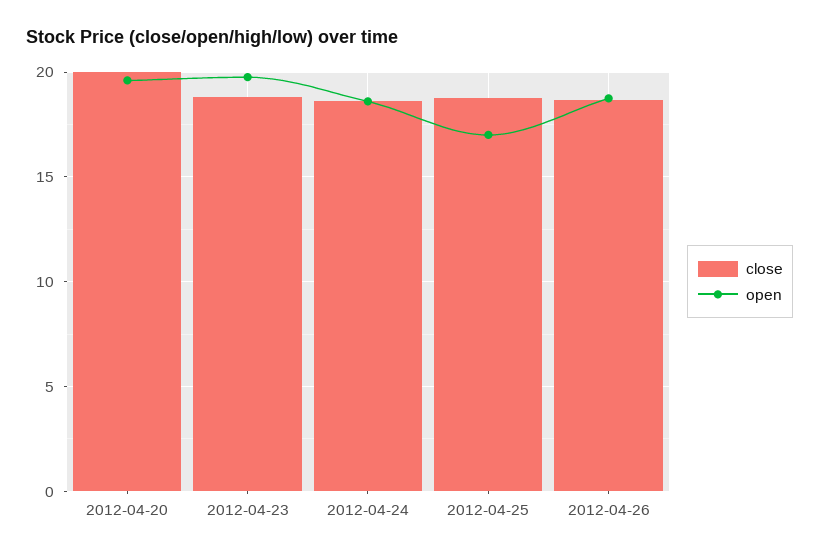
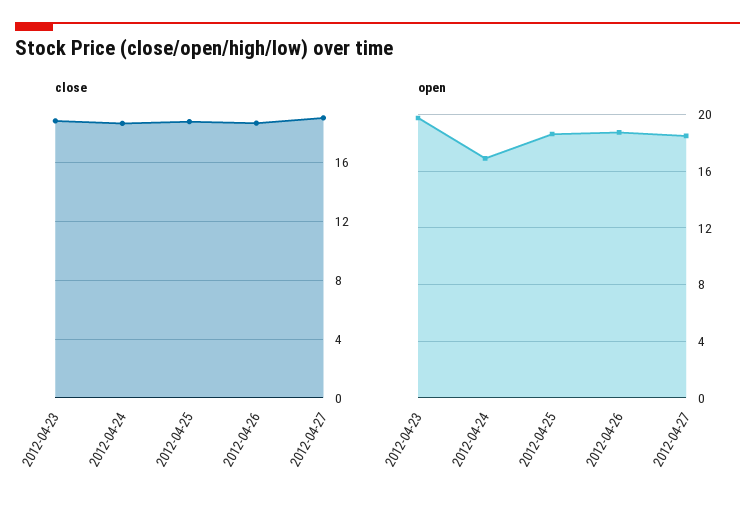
close, 2012-04-20: 20 -> none
open, 2012-04-20: 19.5 -> none
open, 2012-04-24: 18.5 -> 17
open, 2012-04-25: 17 -> 18.5
close, 2012-04-27: none -> 19
open, 2012-04-27: none -> 18.5

